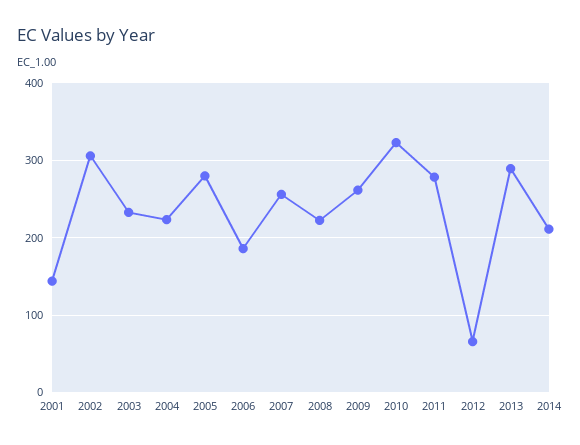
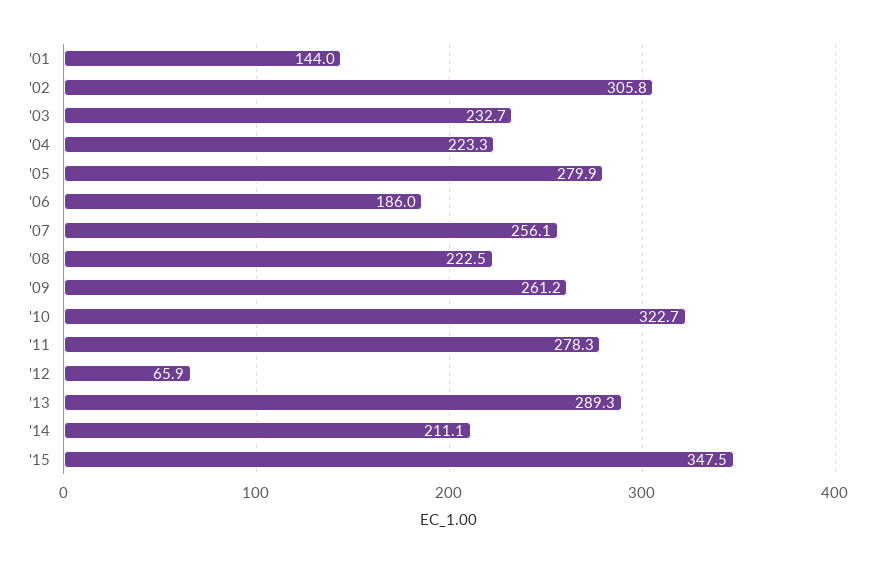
'15: none -> 347.5

